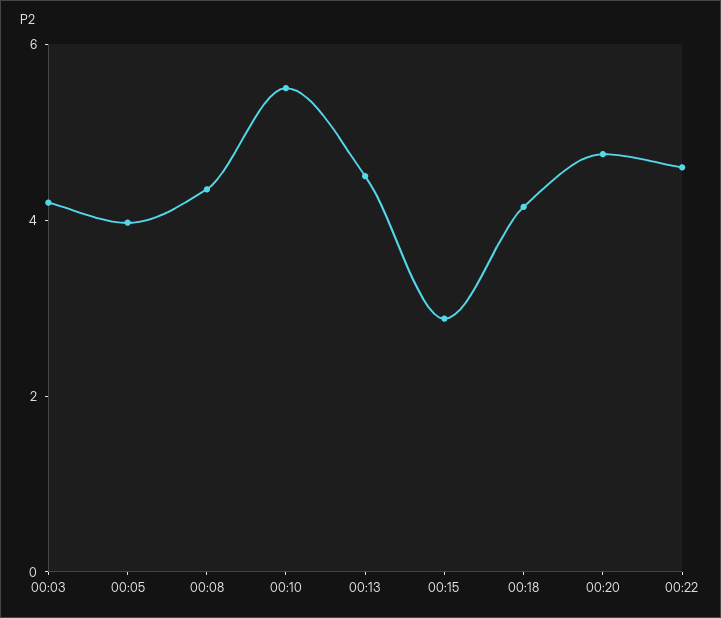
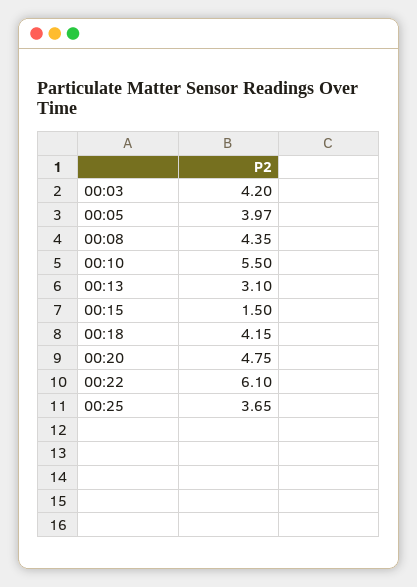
00:13: 4.5 -> 3.1
00:15: 3 -> 1.5
00:22: 4.5 -> 6.1
00:25: none -> 3.65

